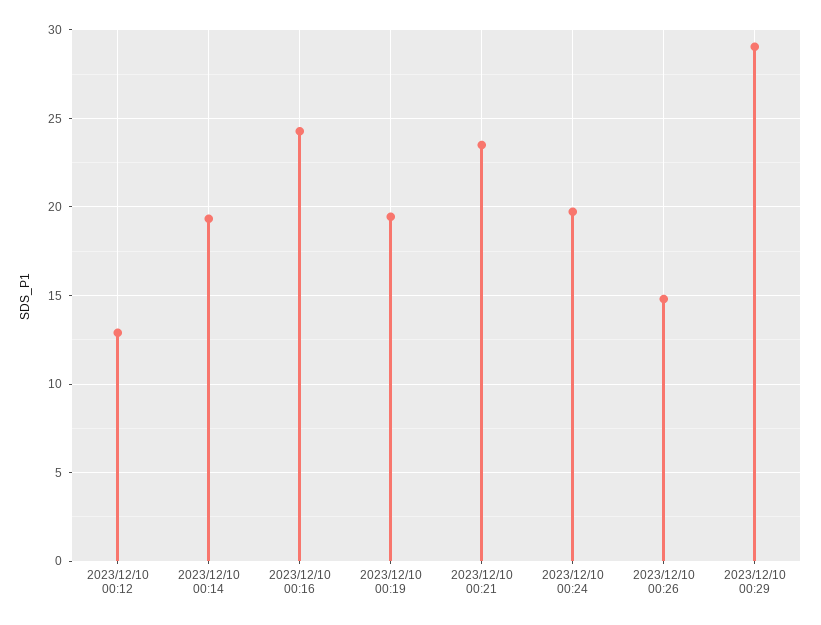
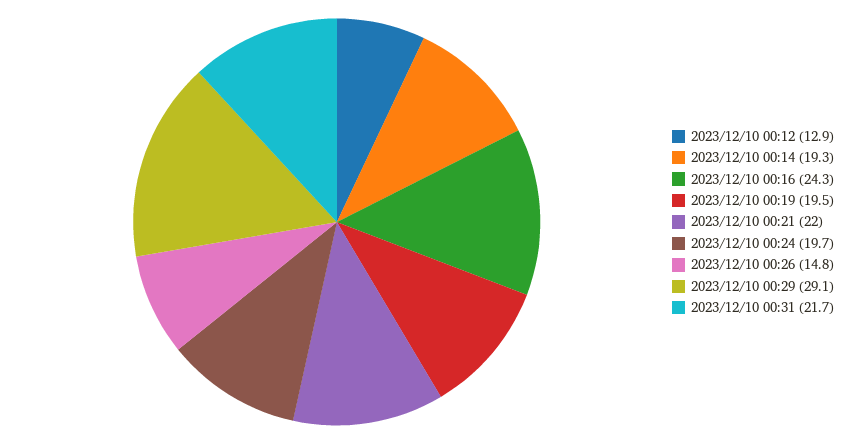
2023/12/10 00:21: 23.5 -> 22
2023/12/10 00:31: none -> 21.7

